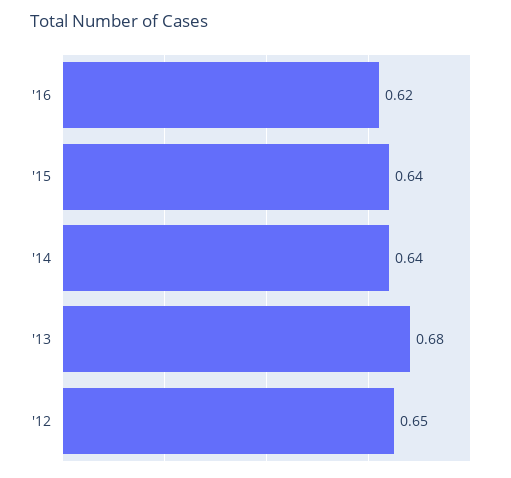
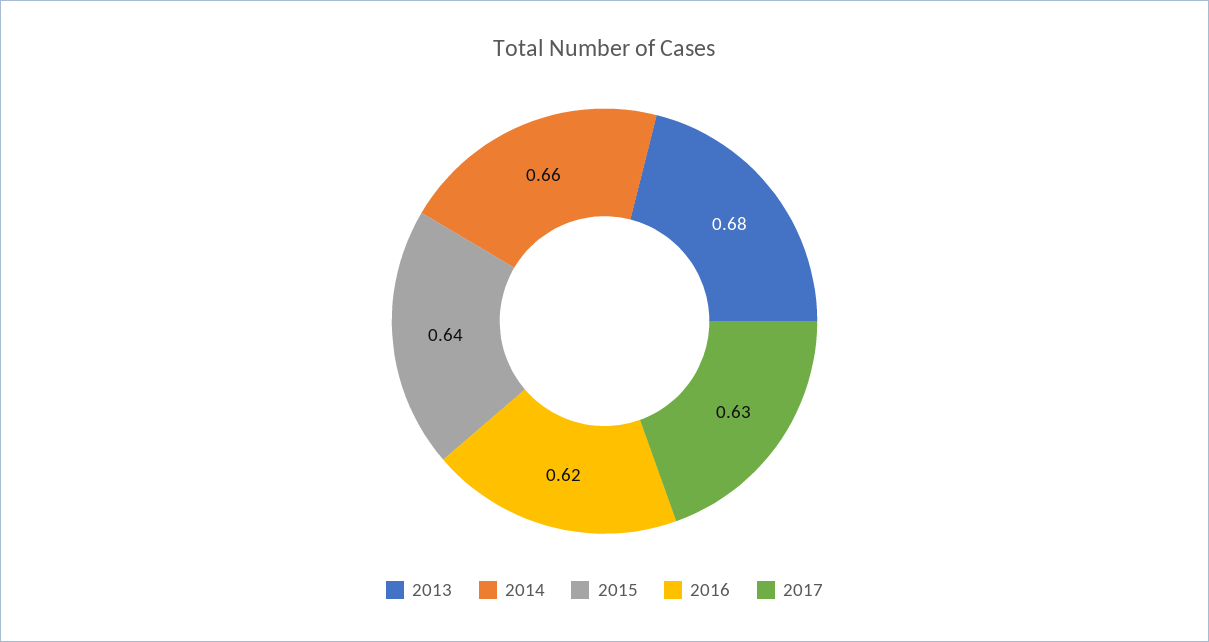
'14: 0.64 -> 0.66
'12: 0.65 -> none
2017: none -> 0.63

